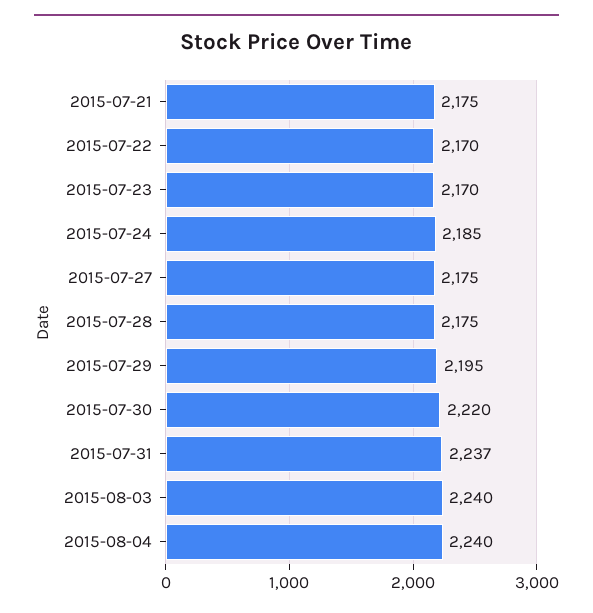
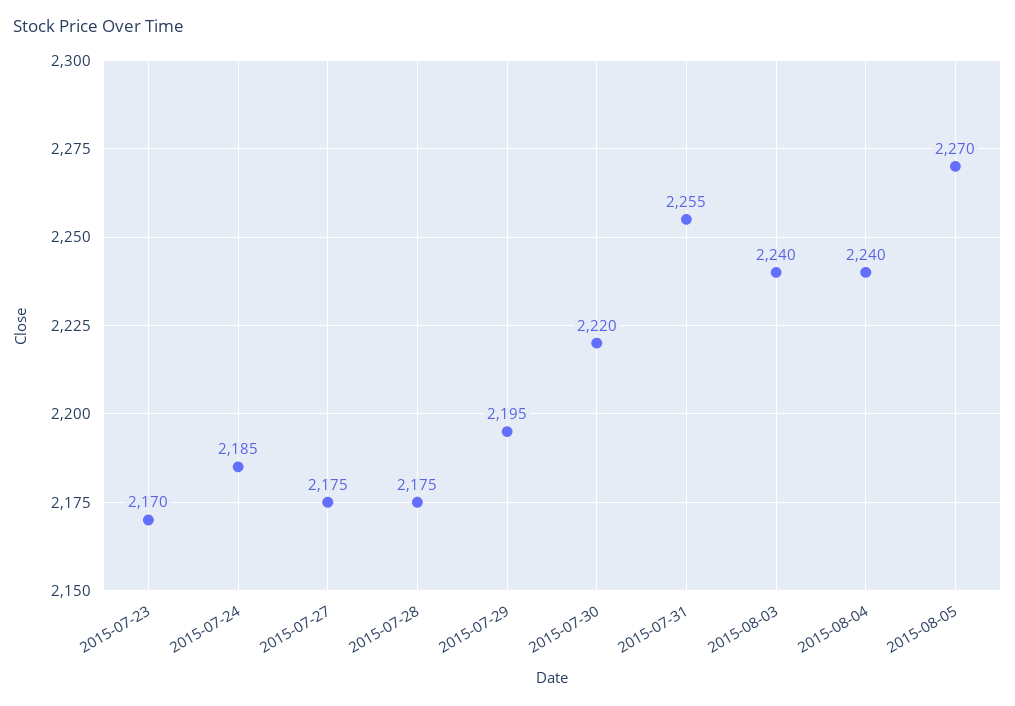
2015-07-21: 2175 -> none
2015-07-22: 2170 -> none
2015-07-31: 2237 -> 2255
2015-08-05: none -> 2270

